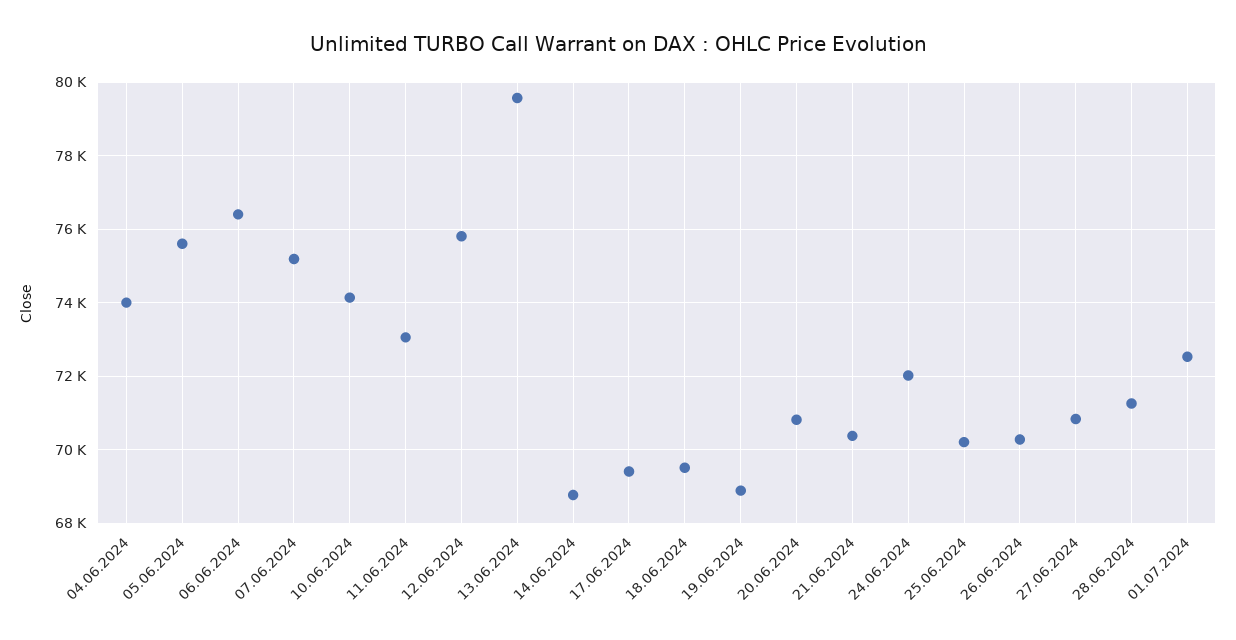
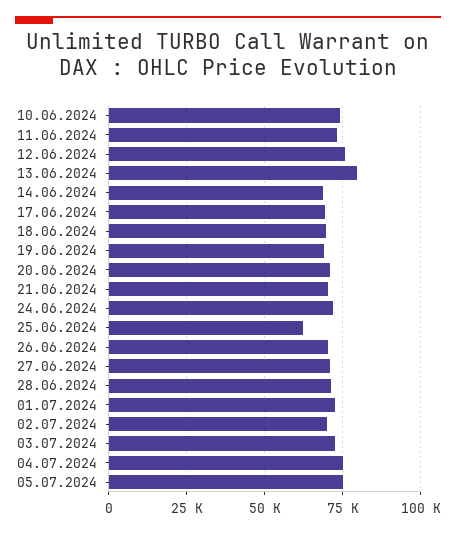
04.06.2024: 74000 -> none
05.06.2024: 75600 -> none
06.06.2024: 76400 -> none
07.06.2024: 75200 -> none
25.06.2024: 70200 -> 62500
02.07.2024: none -> 70000
03.07.2024: none -> 72500
04.07.2024: none -> 75000
05.07.2024: none -> 75000

